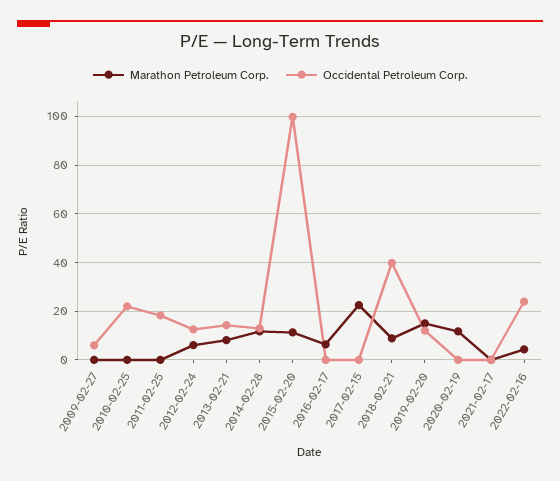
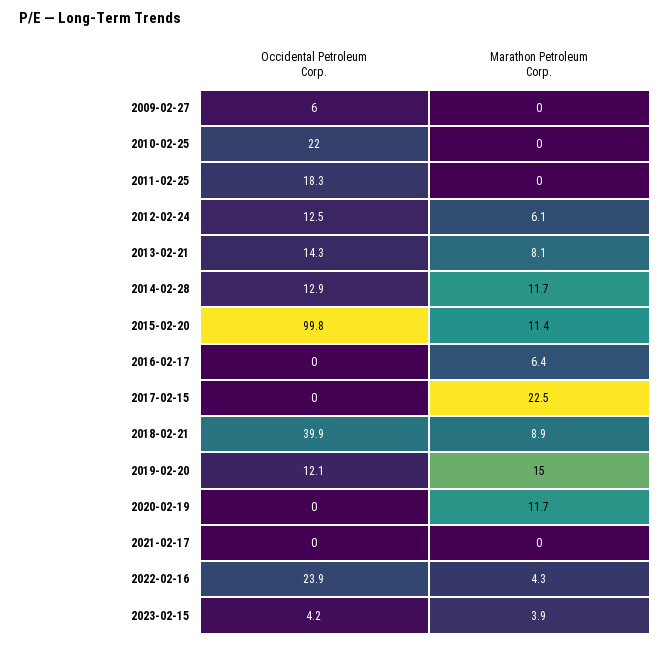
Occidental Petroleum Corp., 2023-02-15: none -> 4.2
Marathon Petroleum Corp., 2023-02-15: none -> 3.9

